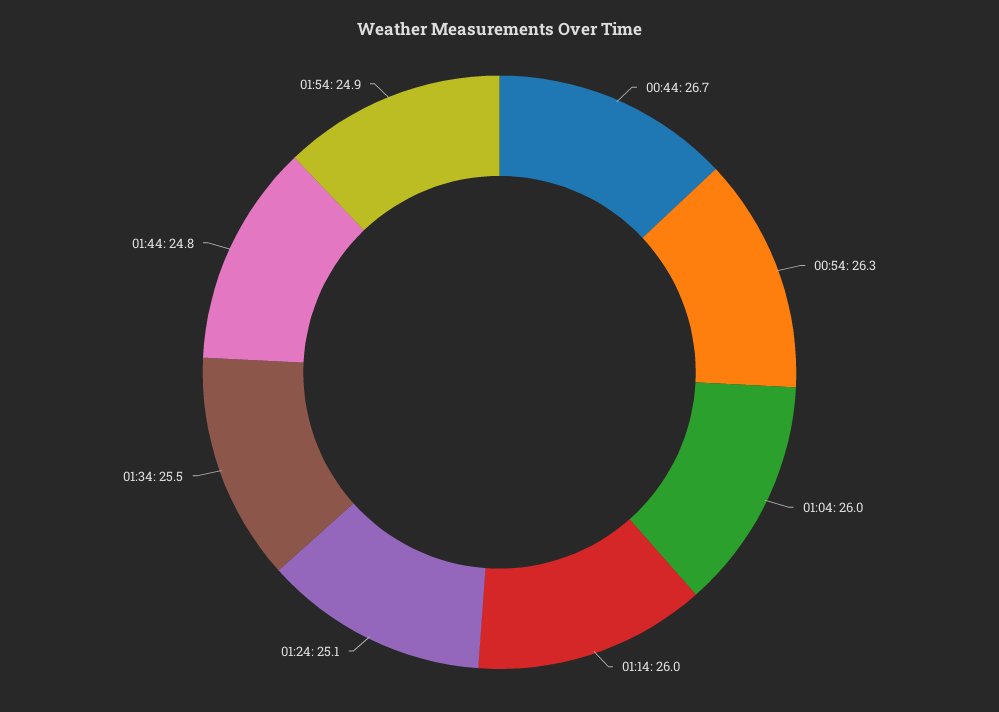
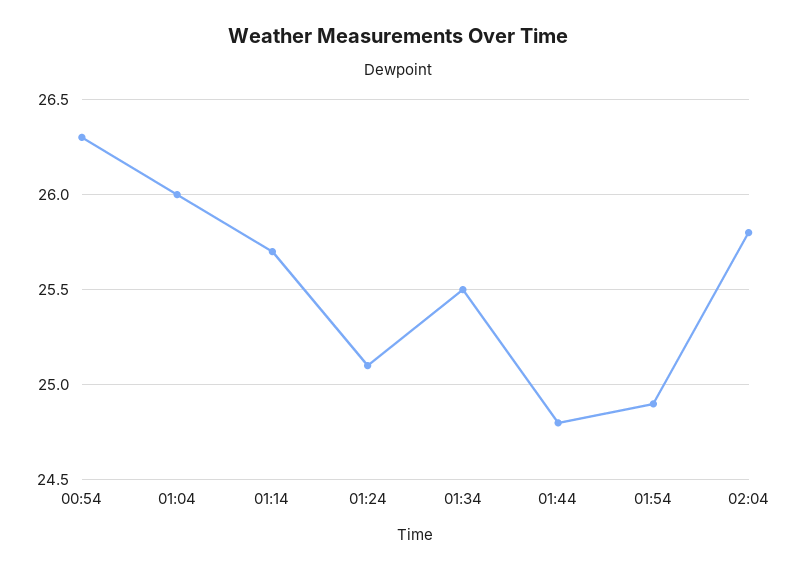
00:44: 26.7 -> none
01:14: 26 -> 25.7
02:04: none -> 25.8

